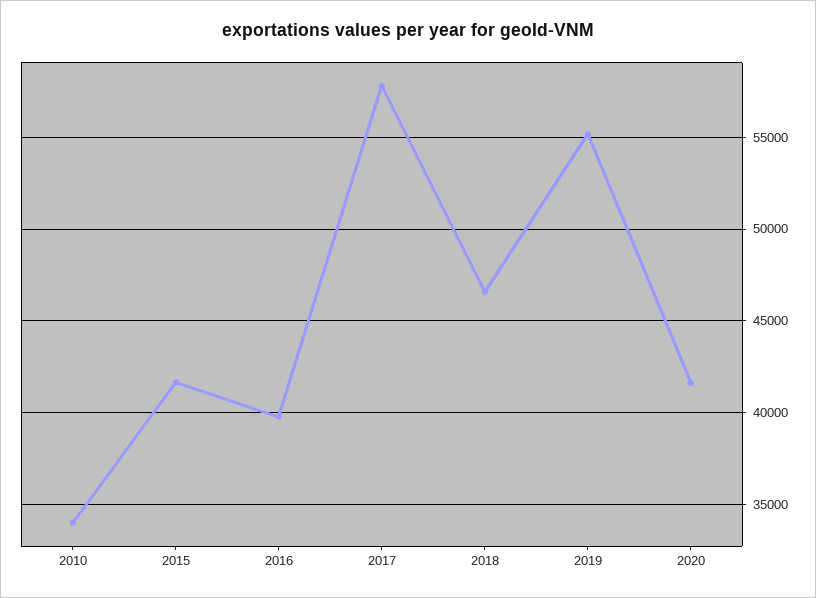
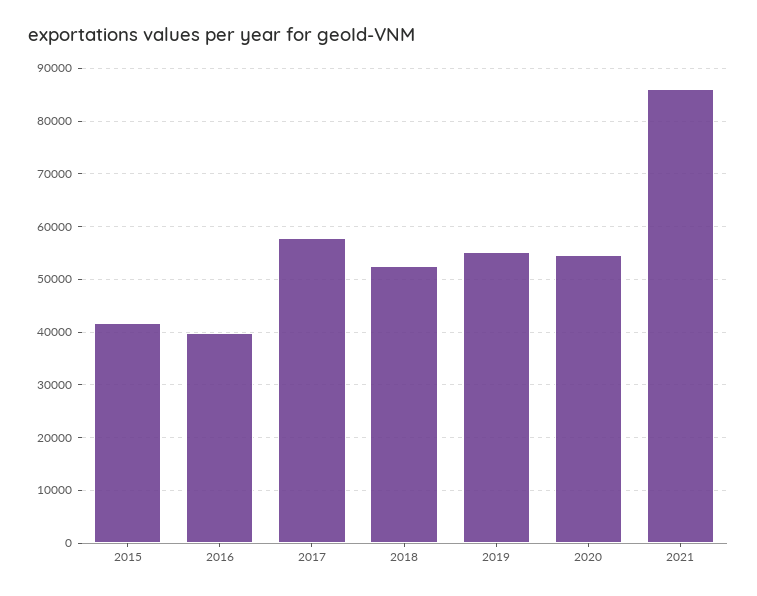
2010: 34000 -> none
2018: 46500 -> 52000
2020: 41500 -> 54000
2021: none -> 86000

